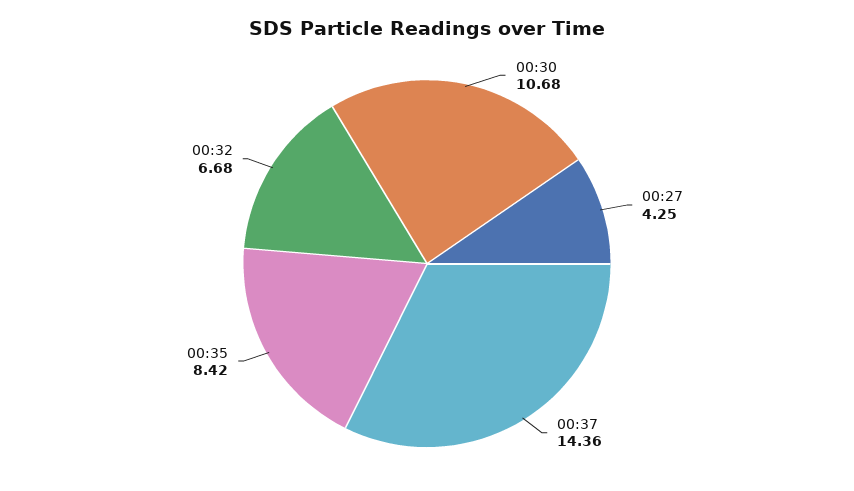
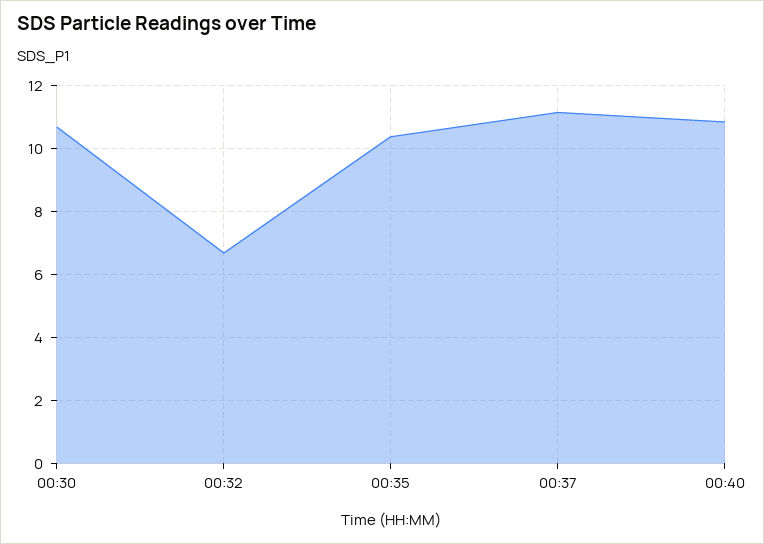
00:27: 4.25 -> none
00:37: 14.36 -> 11.2
00:35: 8.42 -> 10.4
00:40: none -> 10.8

